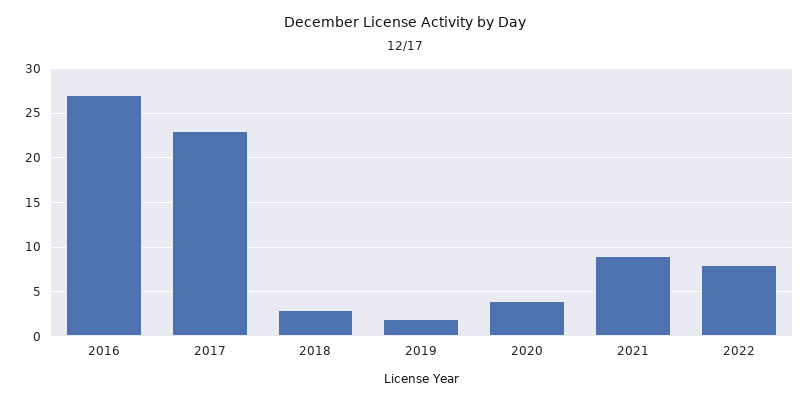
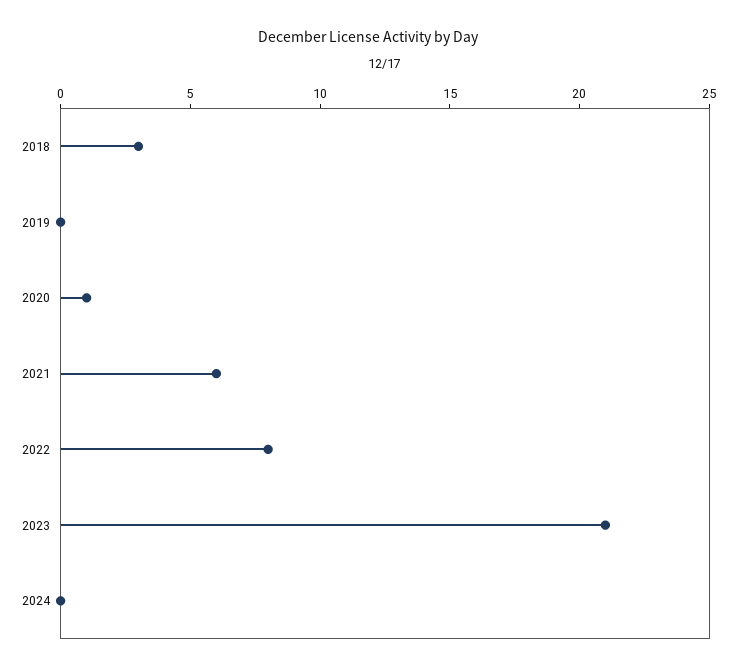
2016: 27 -> none
2017: 23 -> none
2019: 2 -> 0
2020: 4 -> 1
2021: 9 -> 6
2023: none -> 21
2024: none -> 0

